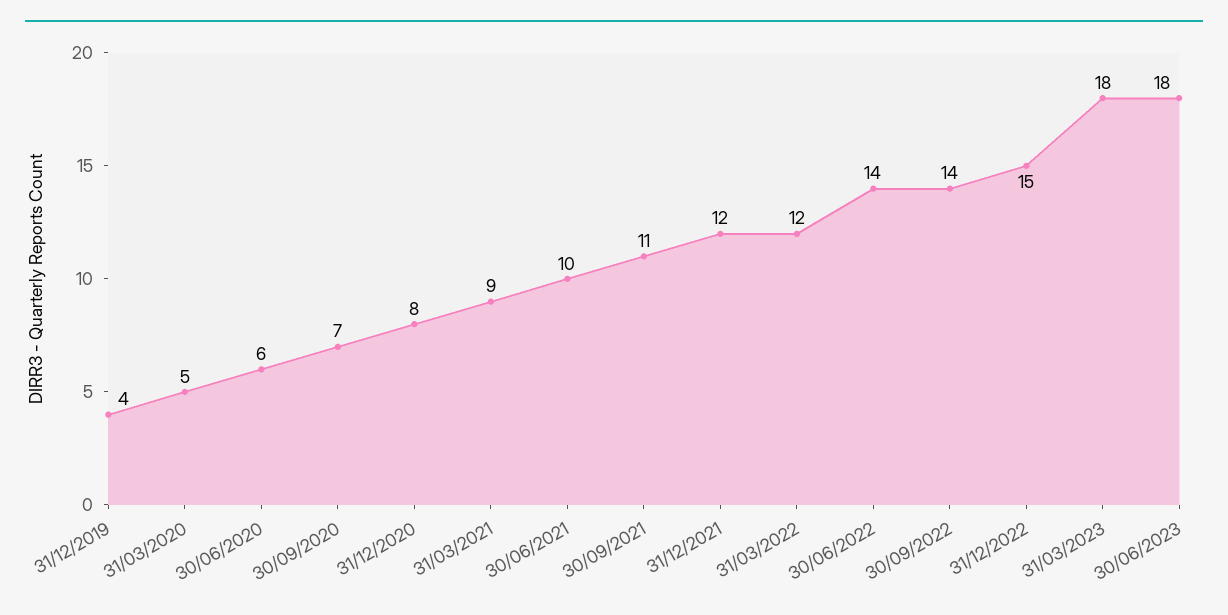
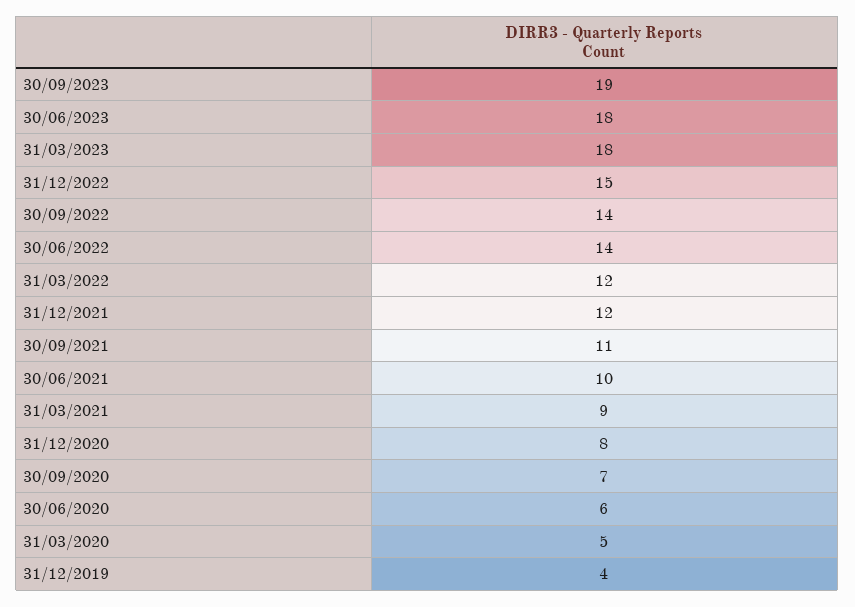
30/09/2023: none -> 19

